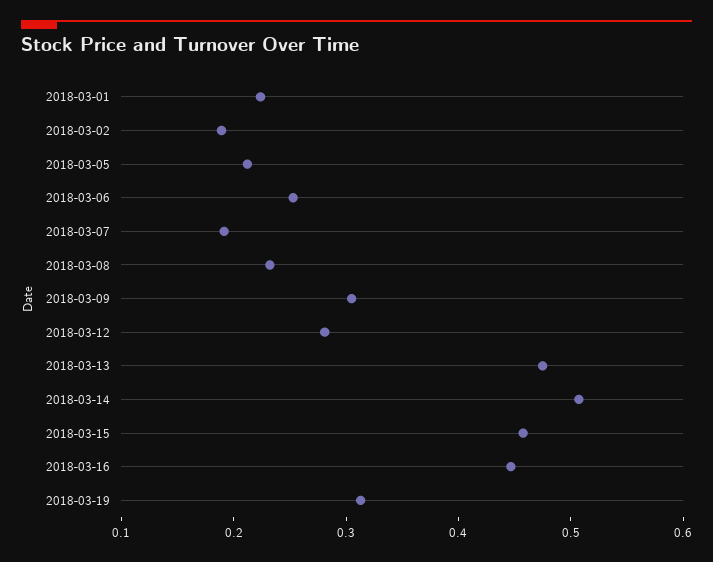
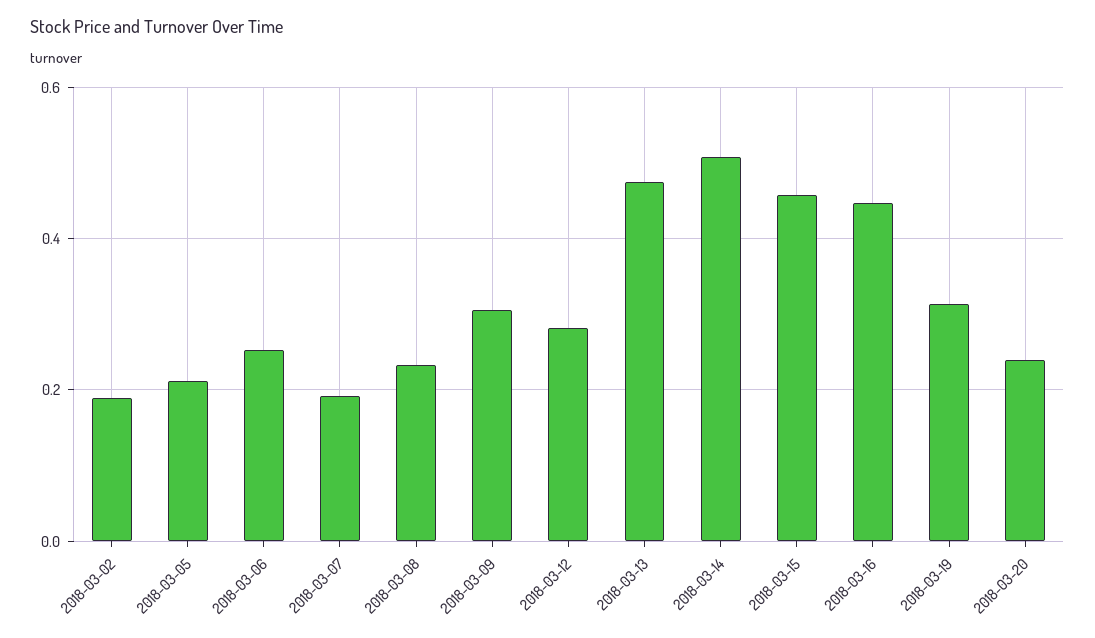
2018-03-01: 0.22 -> none
2018-03-20: none -> 0.24

